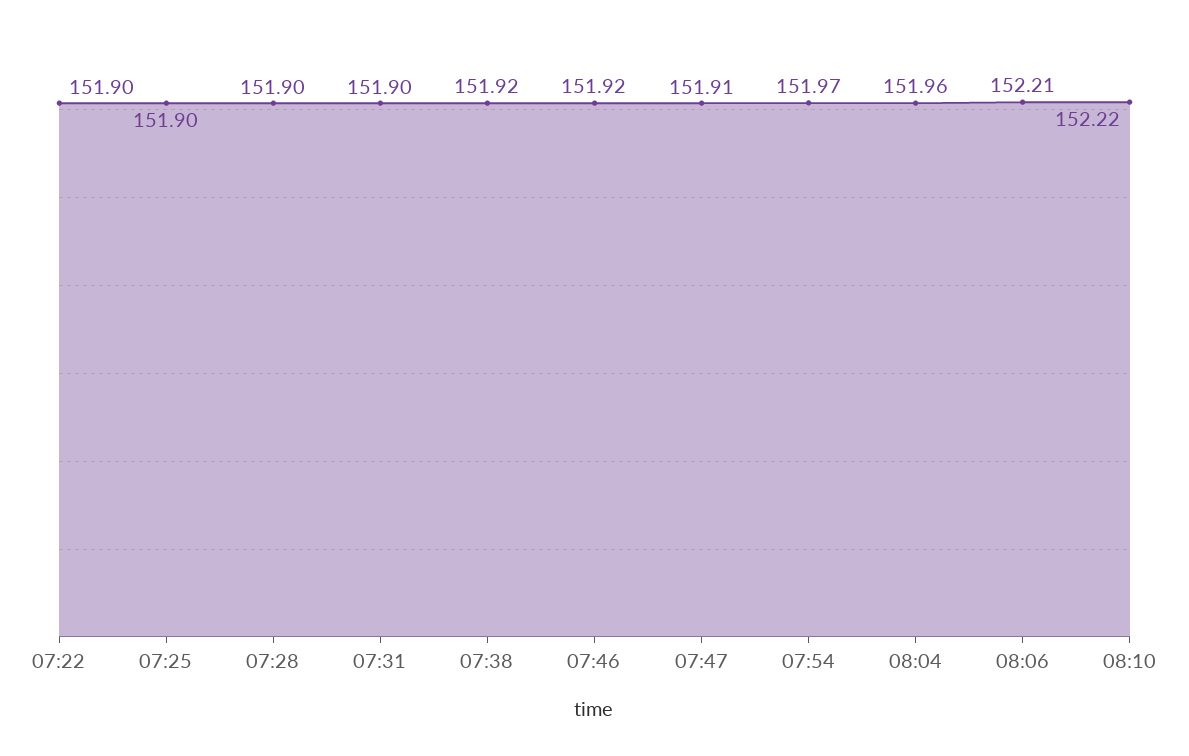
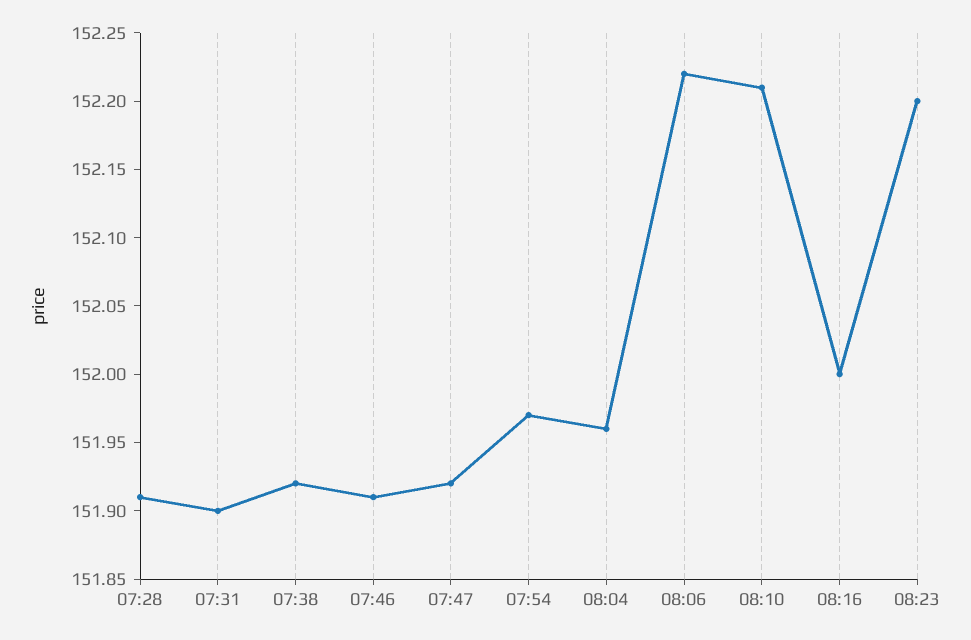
07:22: 151.9 -> none
07:25: 151.9 -> none
07:28: 151.9 -> 151.91
07:46: 151.92 -> 151.91
07:47: 151.91 -> 151.92
08:06: 152.21 -> 152.22
08:10: 152.22 -> 152.21
08:16: none -> 152
08:23: none -> 152.2

